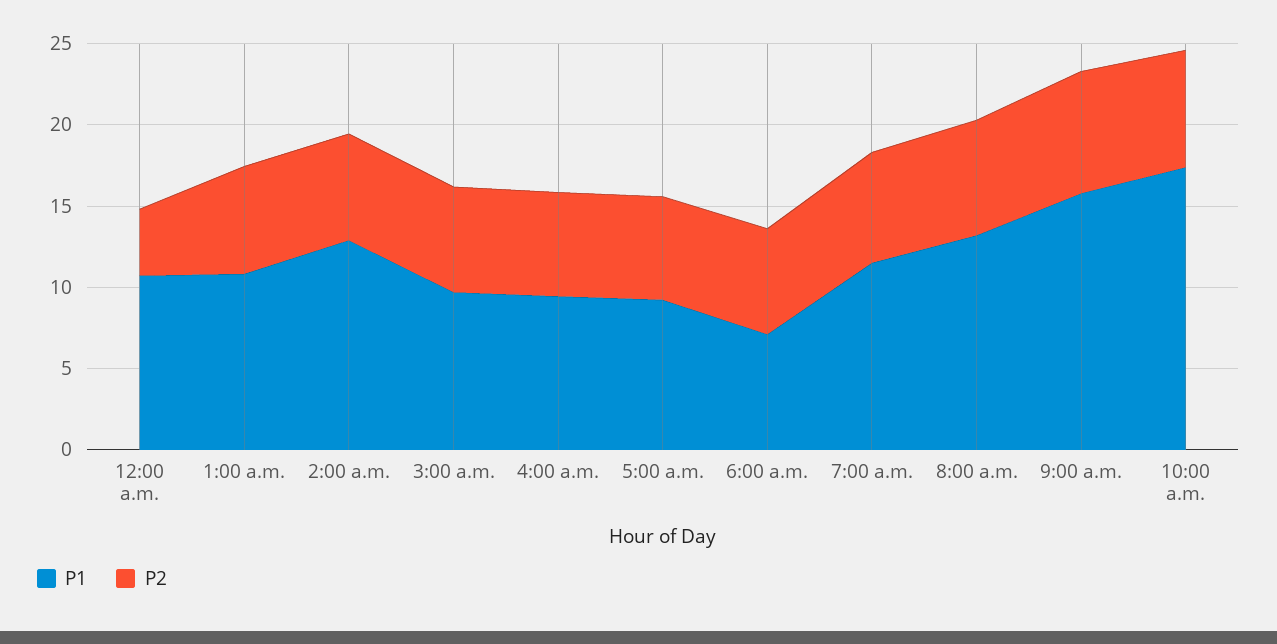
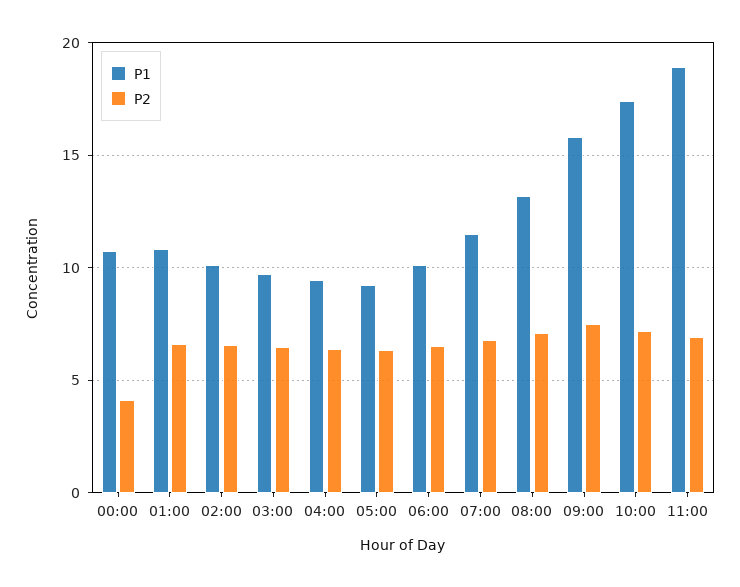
P1, 2:00 a.m.: 13 -> 10
P1, 6:00 a.m.: 7 -> 10
P1, 11:00: none -> 19
P2, 11:00: none -> 7

